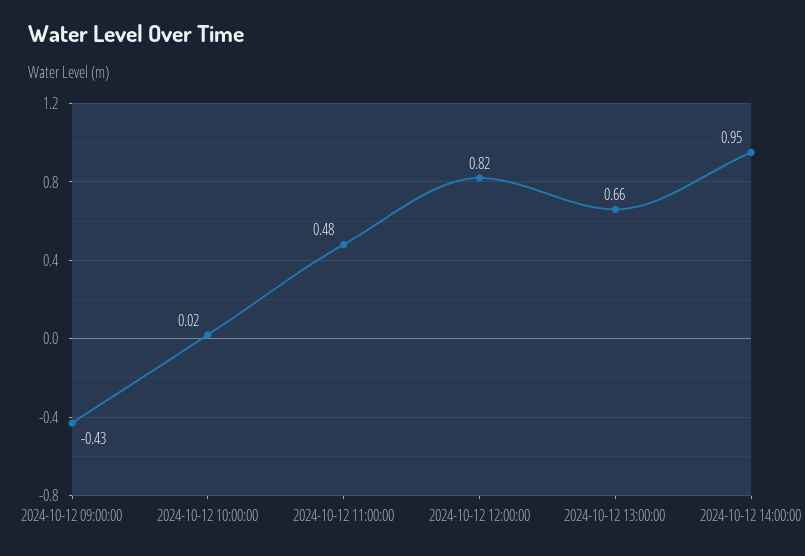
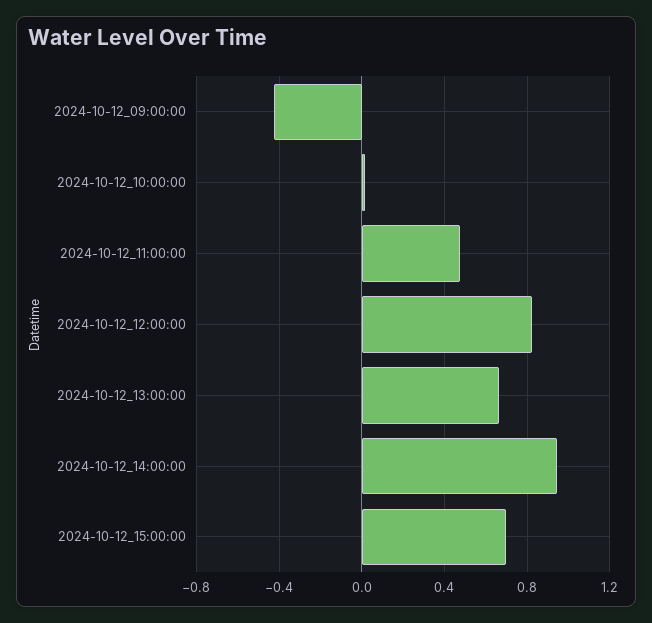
2024-10-12_15:00:00: none -> 0.7

